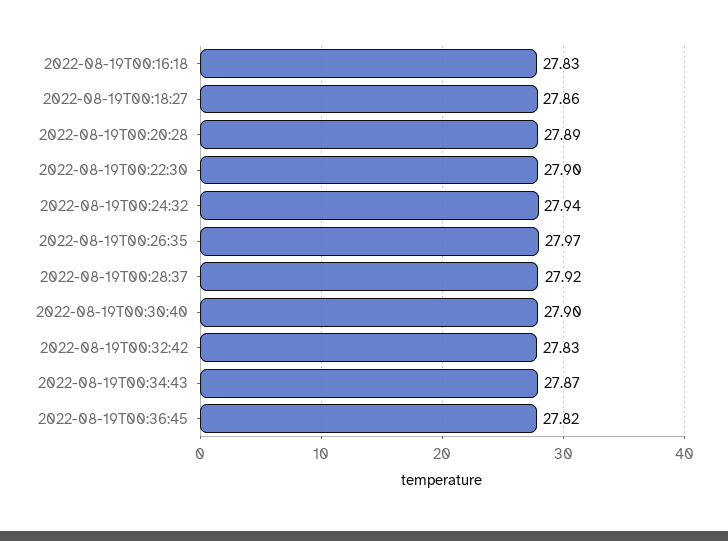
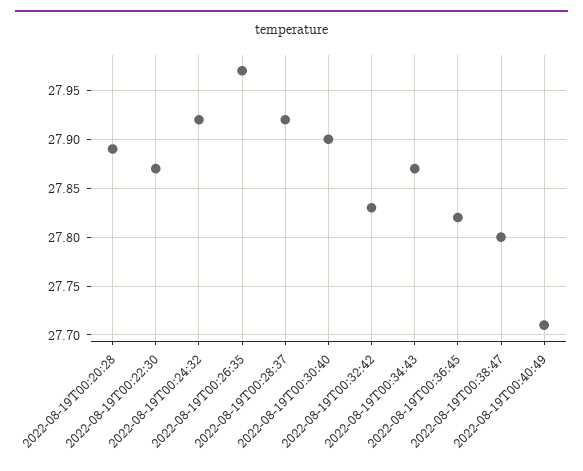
2022-08-19T00:16:18: 27.83 -> none
2022-08-19T00:18:27: 27.86 -> none
2022-08-19T00:22:30: 27.9 -> 27.87
2022-08-19T00:24:32: 27.94 -> 27.92
2022-08-19T00:38:47: none -> 27.8
2022-08-19T00:40:49: none -> 27.71

